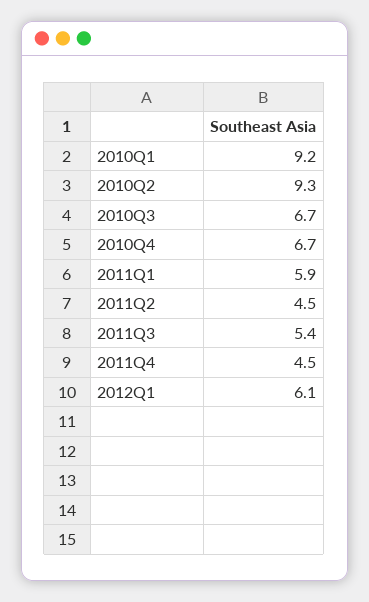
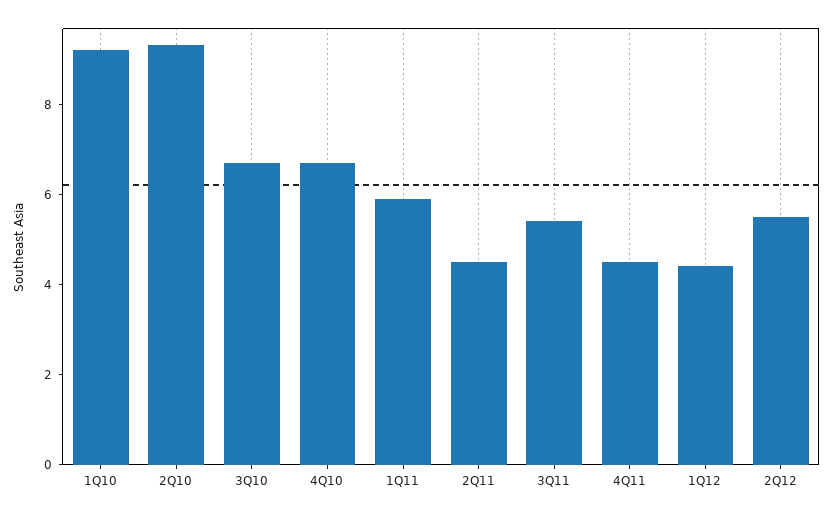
2012Q1: 6.1 -> 4.5
2Q12: none -> 5.5

